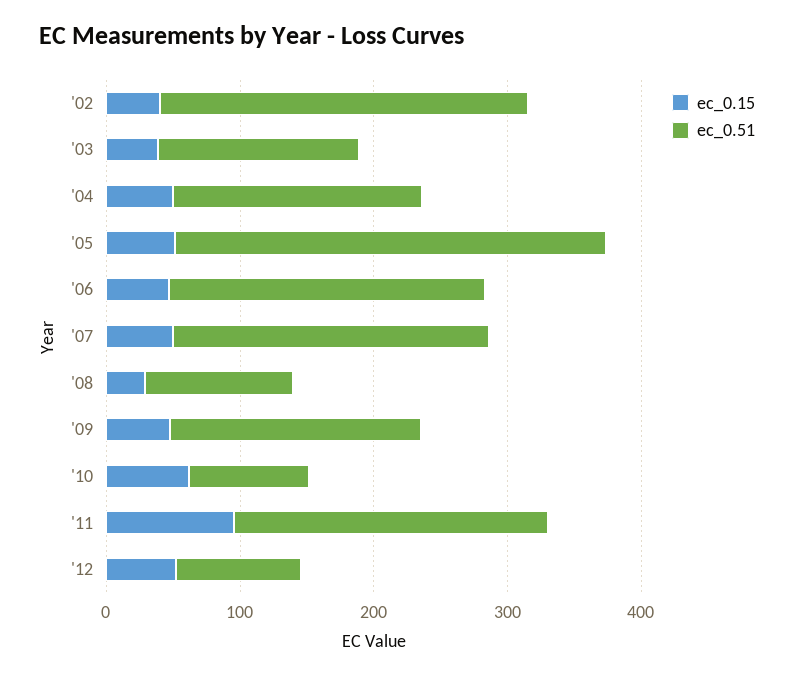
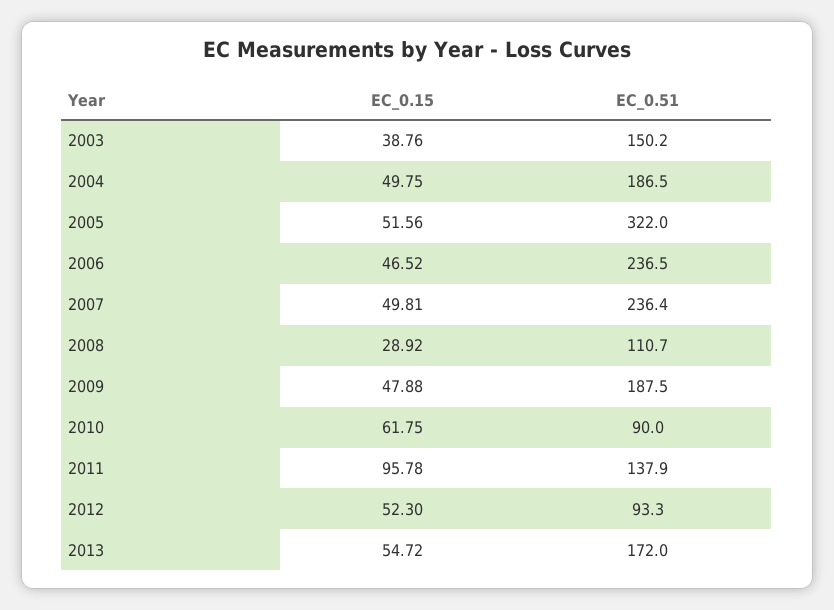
ec_0.15, '02: 40 -> none
ec_0.51, '02: 280 -> none
ec_0.51, '11: 240 -> 137.9
ec_0.15, 2013: none -> 54.72
ec_0.51, 2013: none -> 172

